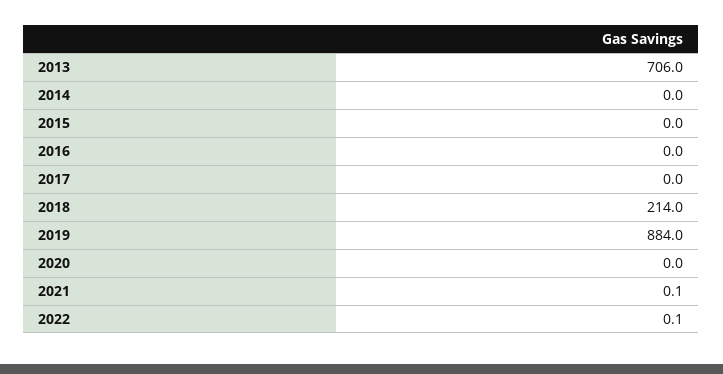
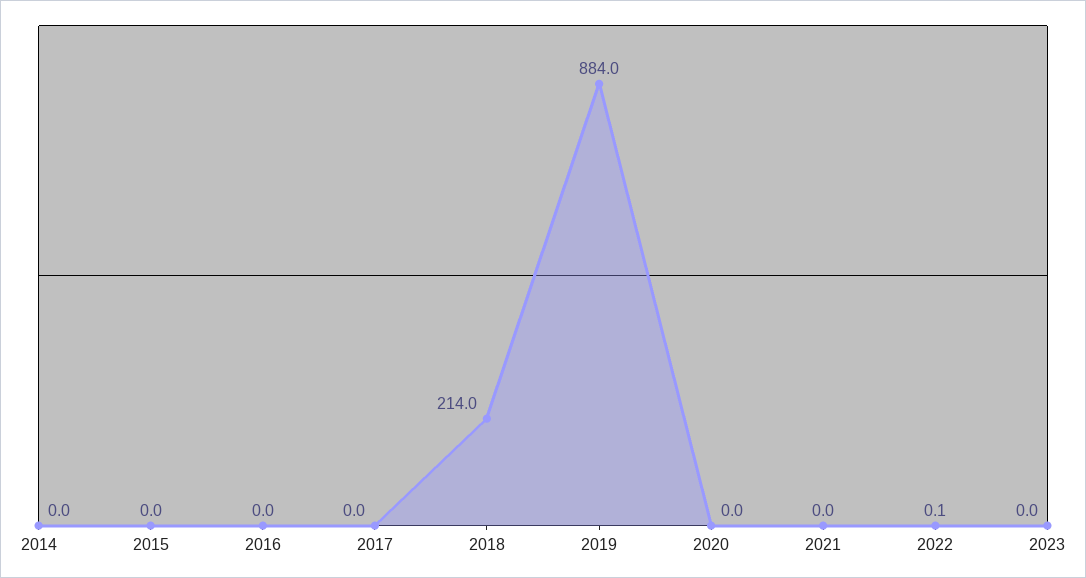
2013: 706 -> none
2021: 0.1 -> 0
2023: none -> 0

